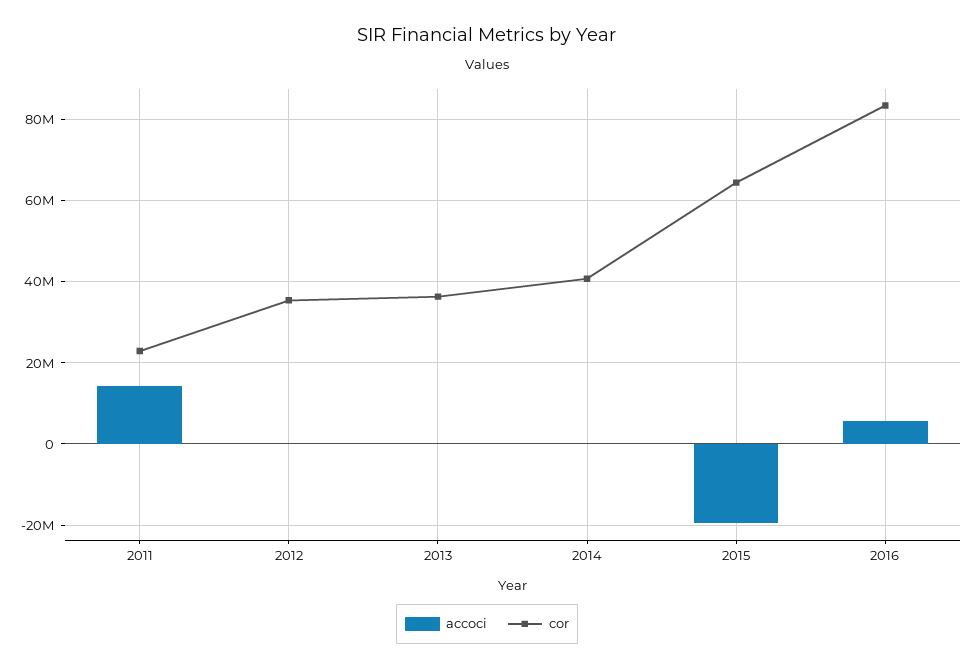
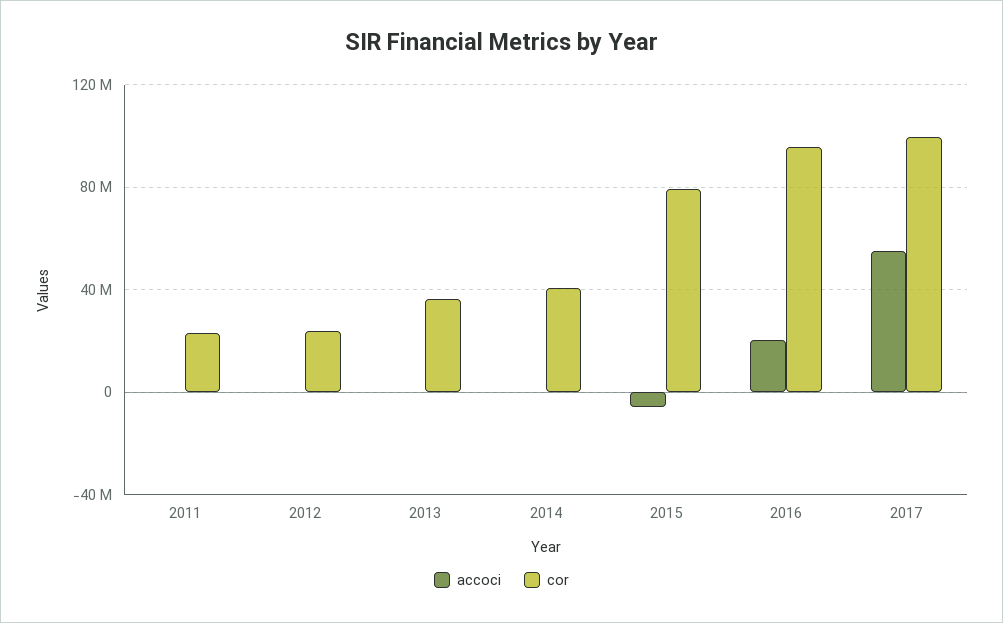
accoci, 2011: 14000000 -> 0
cor, 2012: 36000000 -> 25000000
accoci, 2015: -20000000 -> -5000000
cor, 2015: 64000000 -> 80000000
accoci, 2016: 6000000 -> 20000000
cor, 2016: 84000000 -> 95000000
accoci, 2017: none -> 55000000
cor, 2017: none -> 100000000

